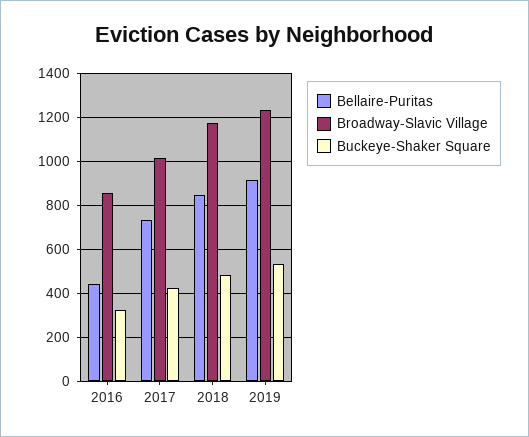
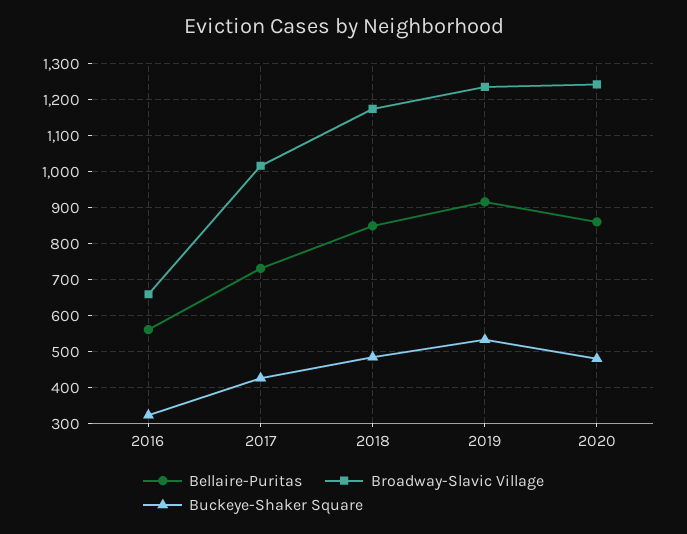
Bellaire-Puritas, 2016: 450 -> 560
Broadway-Slavic Village, 2016: 850 -> 660
Bellaire-Puritas, 2020: none -> 860
Broadway-Slavic Village, 2020: none -> 1240
Buckeye-Shaker Square, 2020: none -> 480

